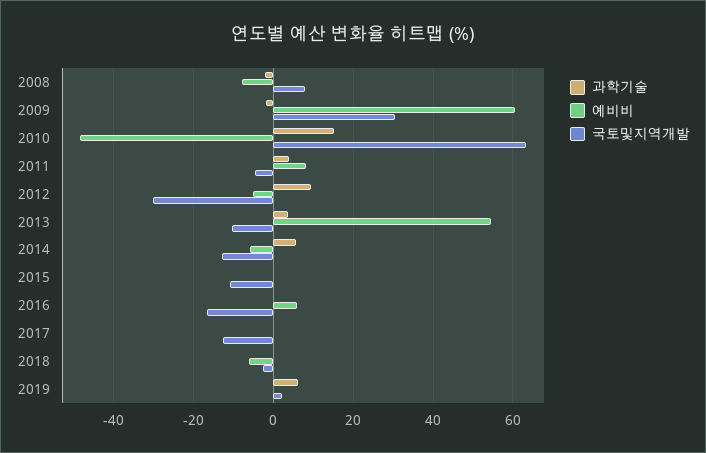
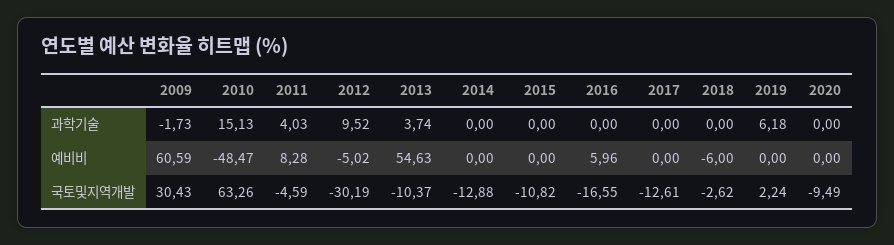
과학기술, 2008: -2 -> none
예비비, 2008: -8 -> none
국토및지역개발, 2008: 8 -> none
과학기술, 2014: 6 -> 0
예비비, 2014: -6 -> 0
과학기술, 2020: none -> 0
예비비, 2020: none -> 0
국토및지역개발, 2020: none -> -9.49

